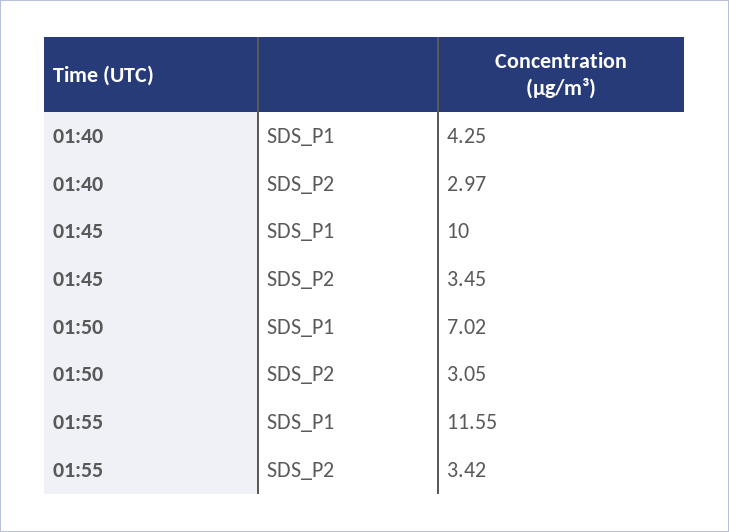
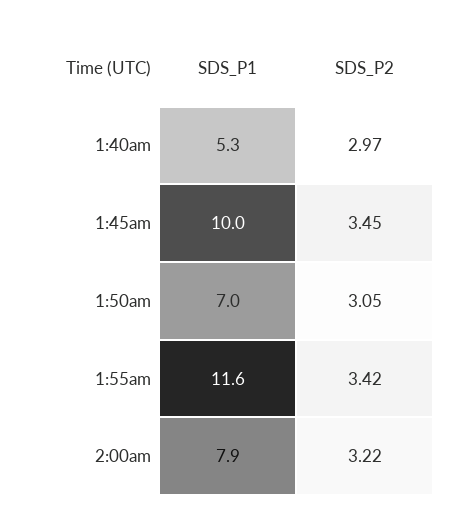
01:40, SDS_P1: 4.25 -> 5.3
2:00am, SDS_P1: none -> 7.9
2:00am, SDS_P2: none -> 3.22

